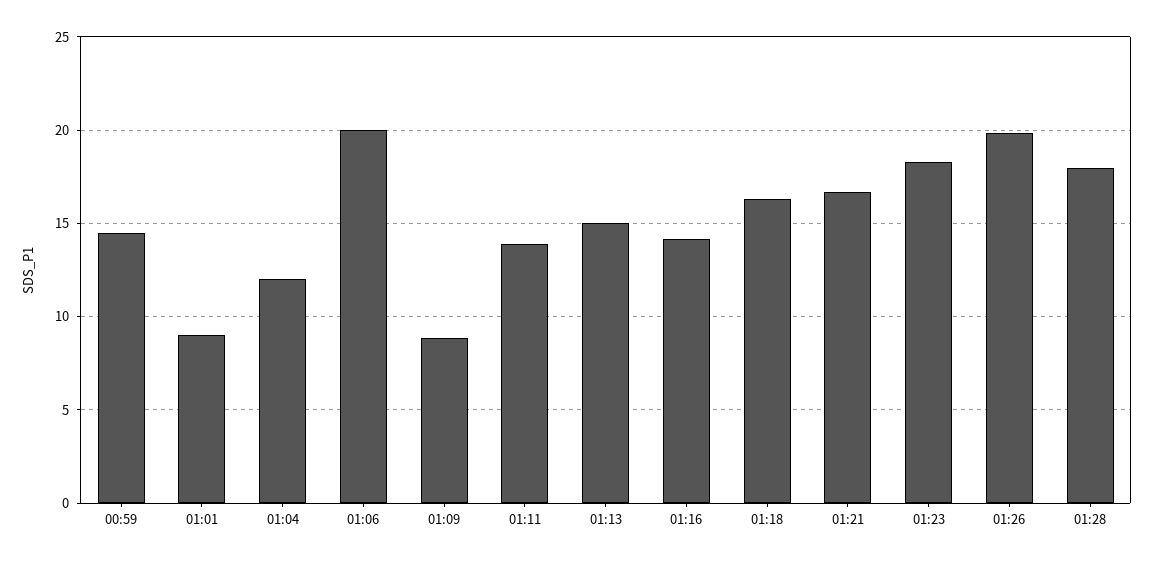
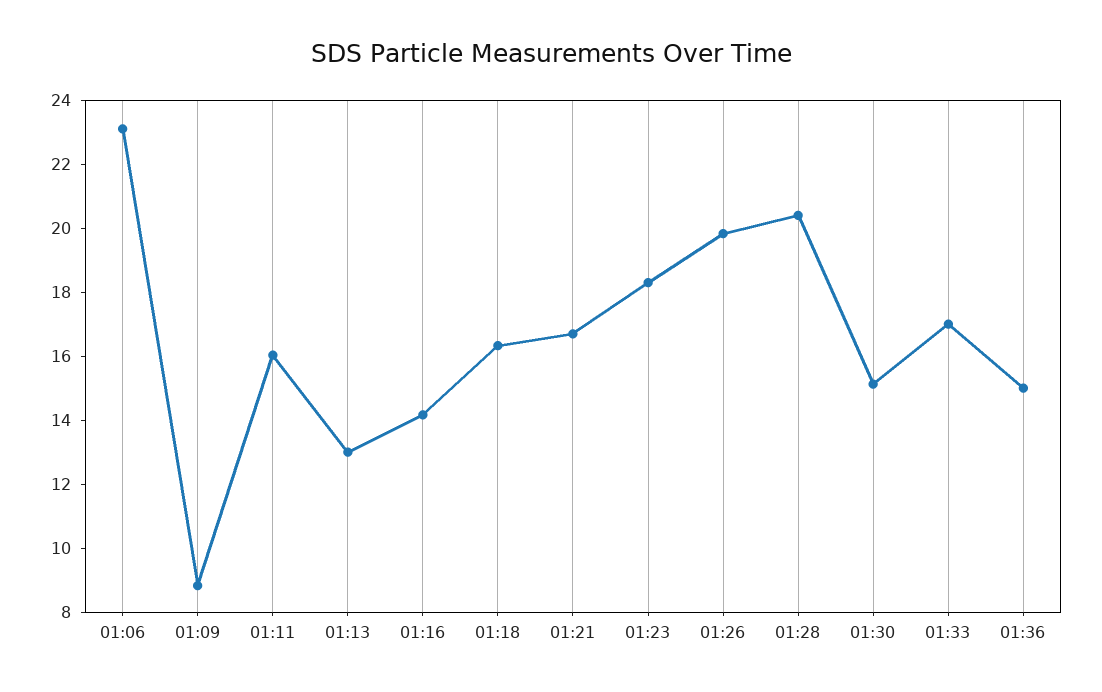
00:59: 14.5 -> none
01:01: 9 -> none
01:04: 12 -> none
01:06: 20 -> 23
01:11: 14 -> 16
01:13: 15 -> 13
01:28: 18 -> 20.5
01:30: none -> 15
01:33: none -> 17
01:36: none -> 15

